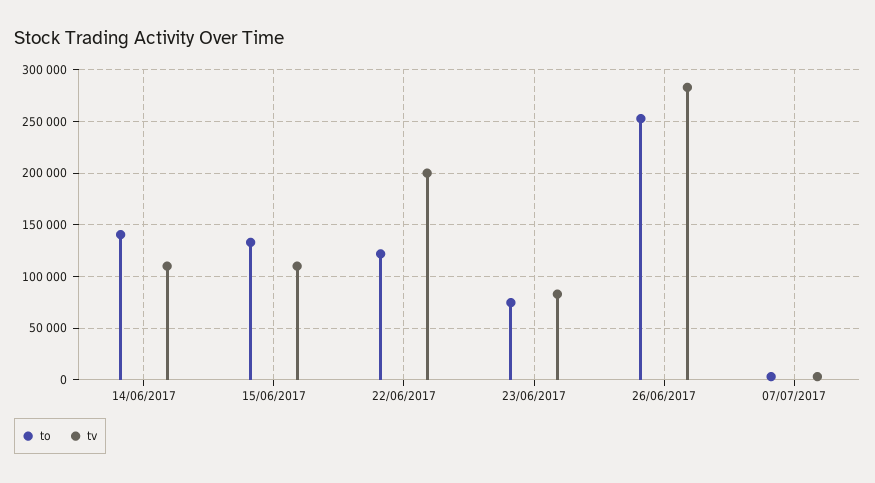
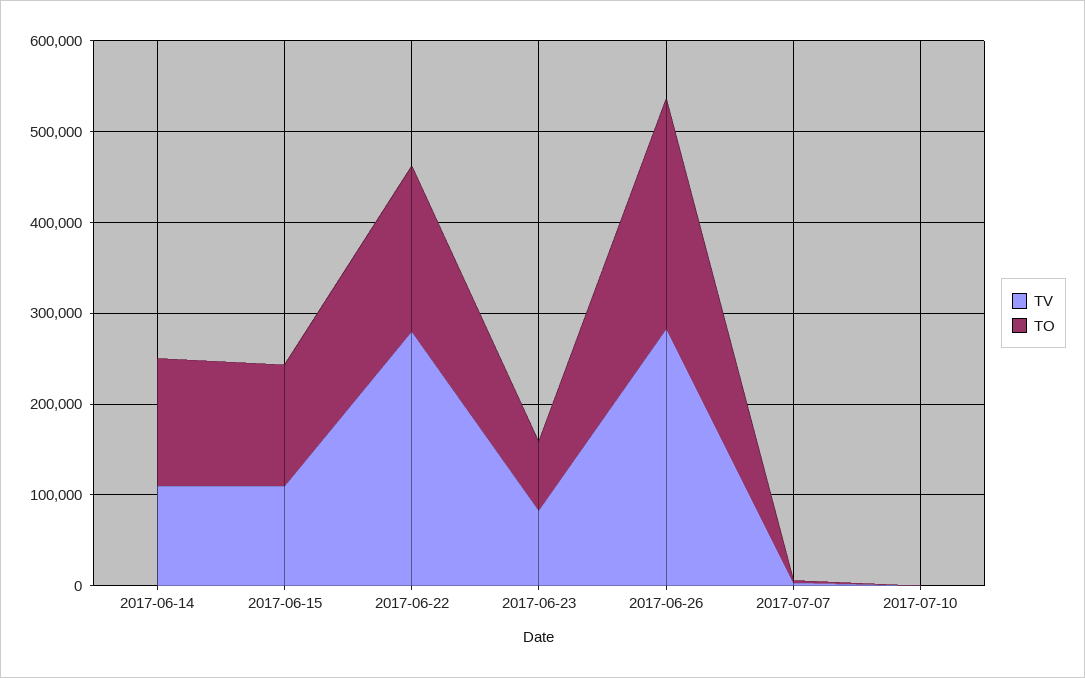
to, 22/06/2017: 120000 -> 180000
tv, 22/06/2017: 200000 -> 280000
tv, 2017-07-10: none -> 0
to, 2017-07-10: none -> 0

